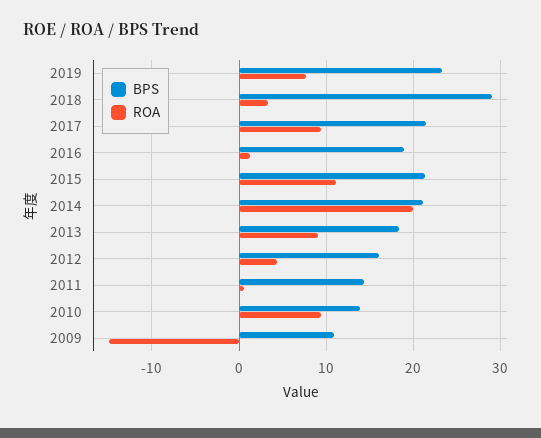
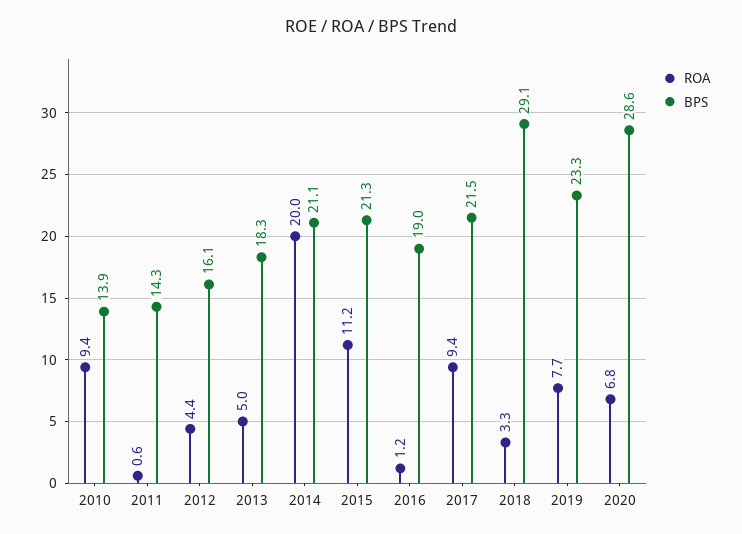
ROA, 2013: 9 -> 5
BPS, 2009: 11 -> none
ROA, 2009: -15 -> none
ROA, 2020: none -> 6.8
BPS, 2020: none -> 28.6

